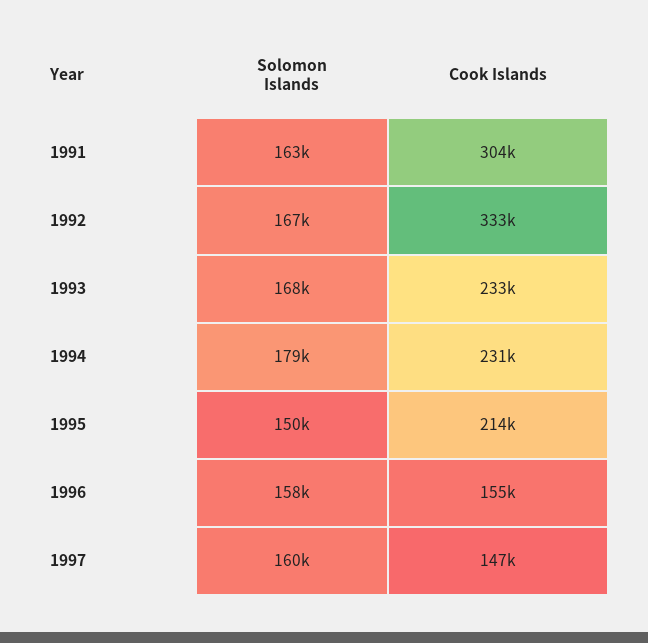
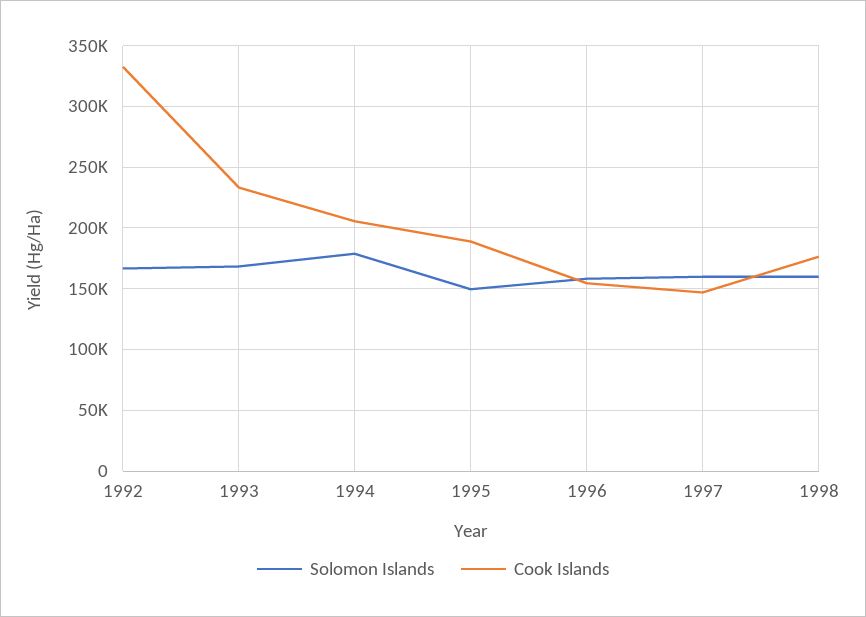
Solomon Islands, 1991: 163000 -> none
Cook Islands, 1991: 304000 -> none
Cook Islands, 1994: 231000 -> 205000
Cook Islands, 1995: 214000 -> 190000
Solomon Islands, 1998: none -> 160000
Cook Islands, 1998: none -> 175000

